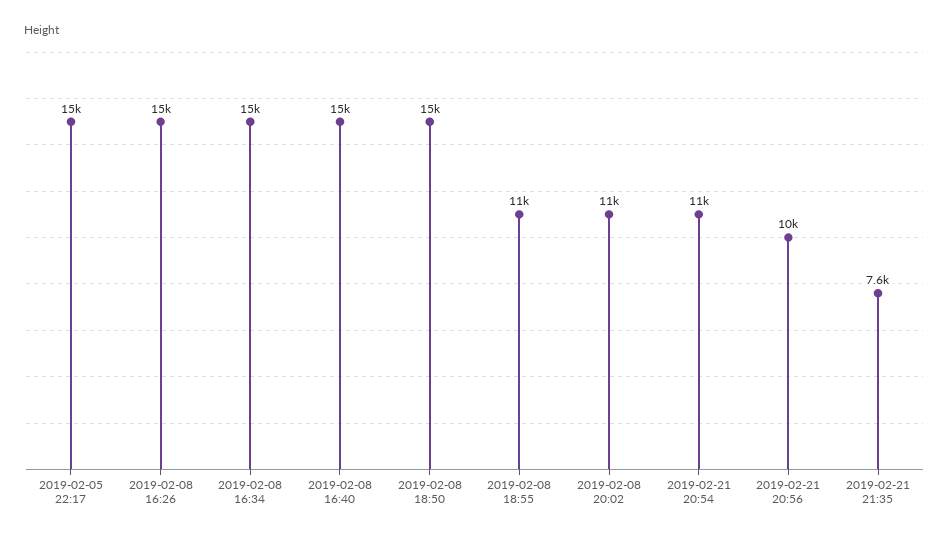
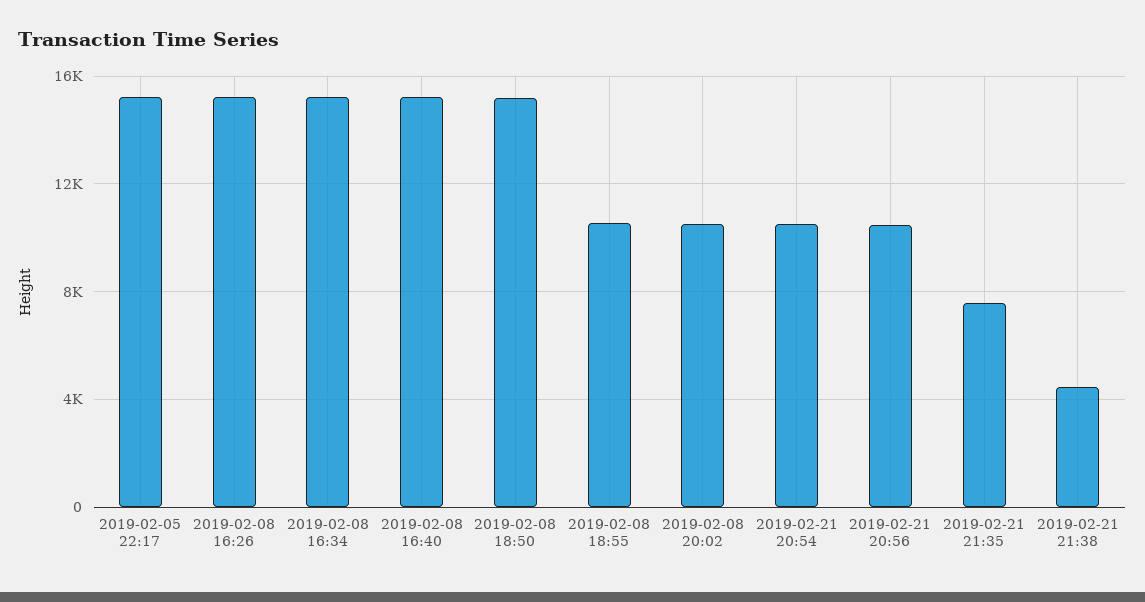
2019-02-21 21:38: none -> 4500

